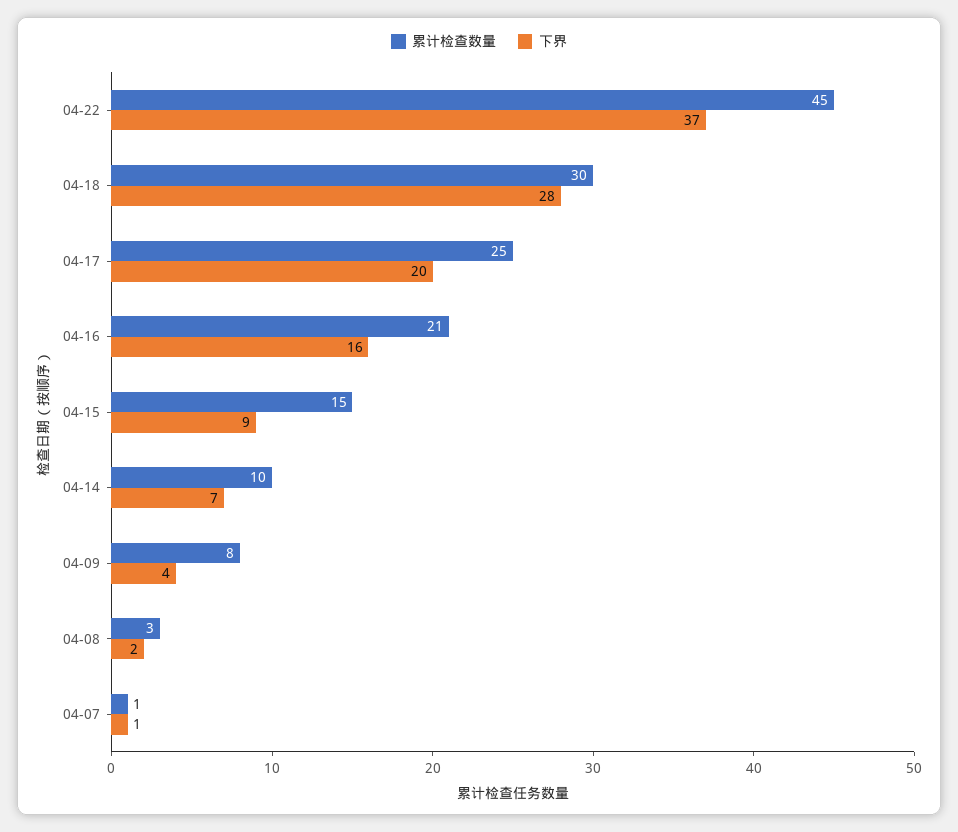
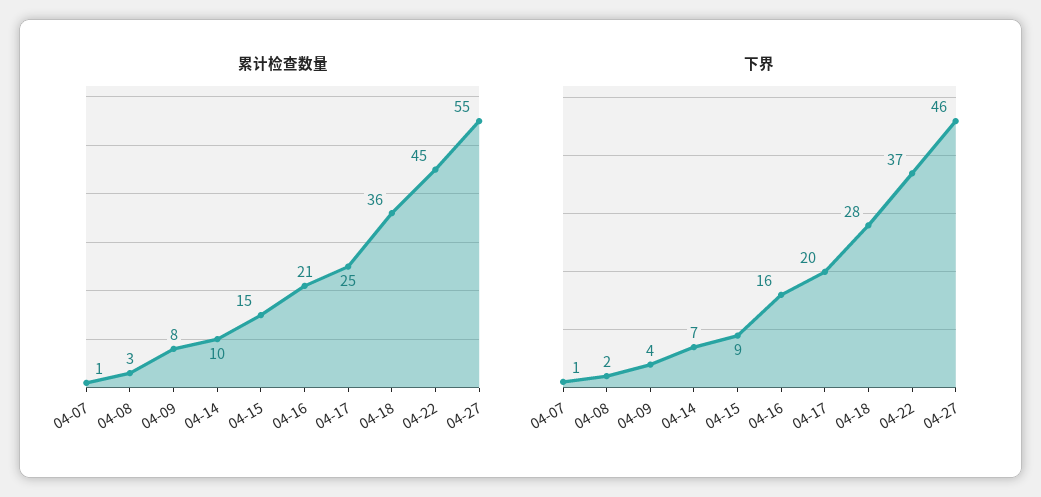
累计检查数量, 04-18: 30 -> 36
累计检查数量, 04-27: none -> 55
下界, 04-27: none -> 46

